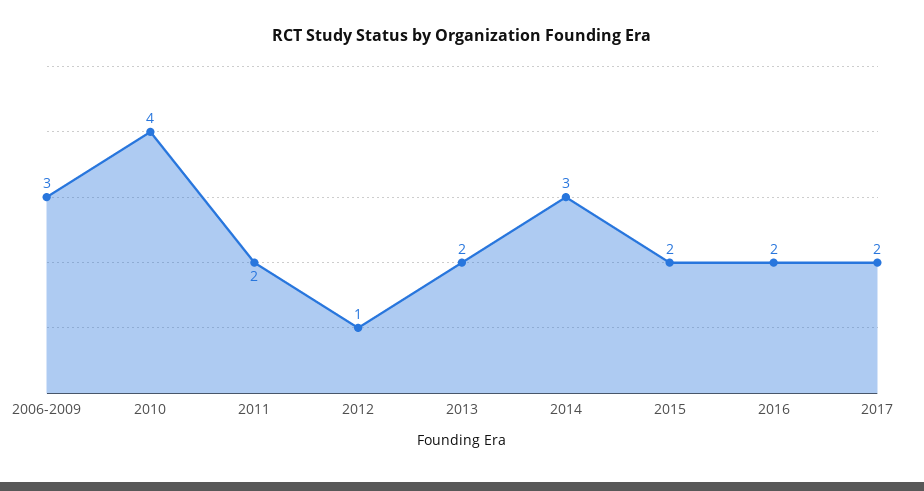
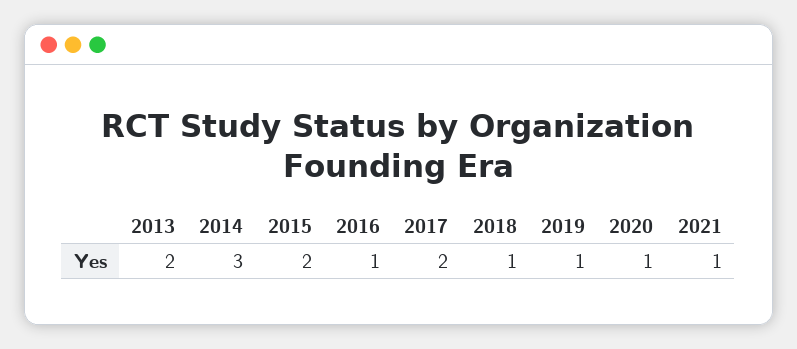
2006-2009: 3 -> none
2010: 4 -> none
2011: 2 -> none
2012: 1 -> none
2016: 2 -> 1
2018: none -> 1
2019: none -> 1
2020: none -> 1
2021: none -> 1

